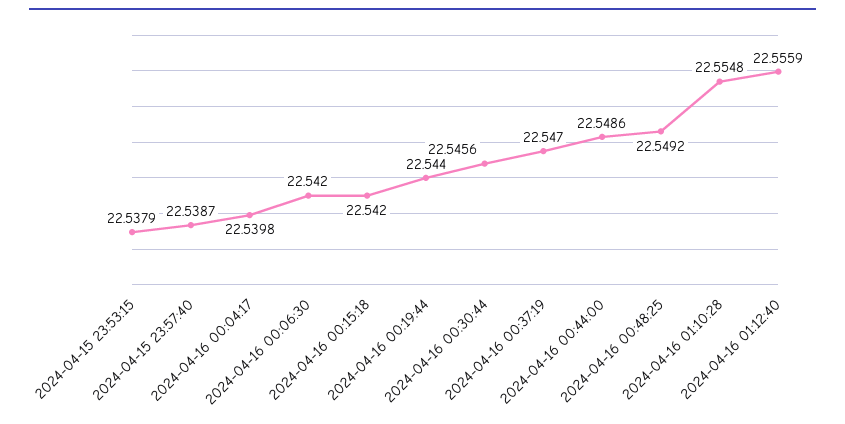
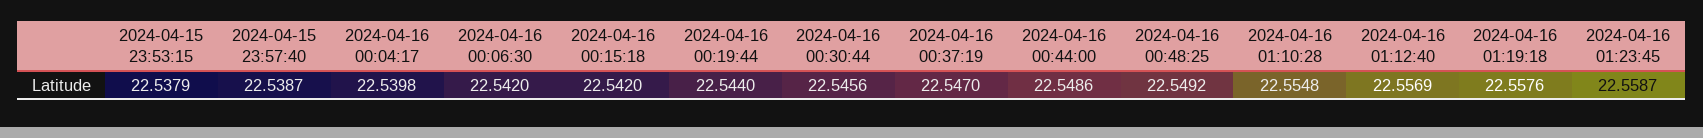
2024-04-16 01:12:40: 22.5559 -> 22.5569
2024-04-16 01:19:18: none -> 22.5576
2024-04-16 01:23:45: none -> 22.5587

